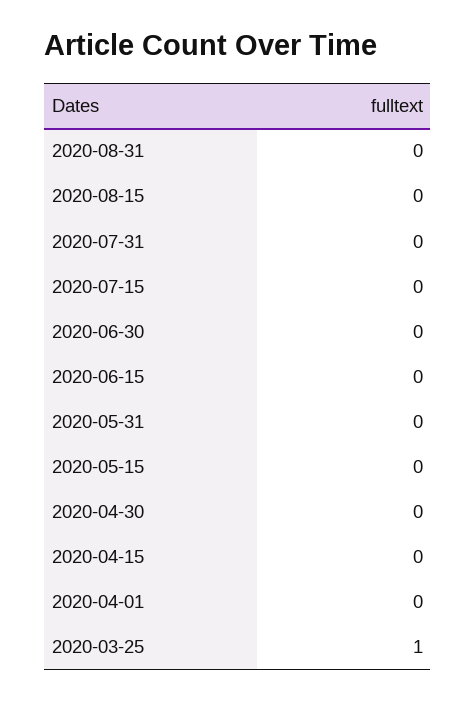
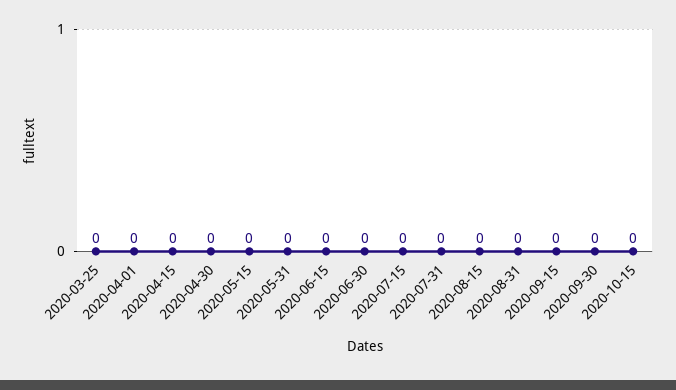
2020-03-25: 1 -> 0
2020-09-15: none -> 0
2020-09-30: none -> 0
2020-10-15: none -> 0

